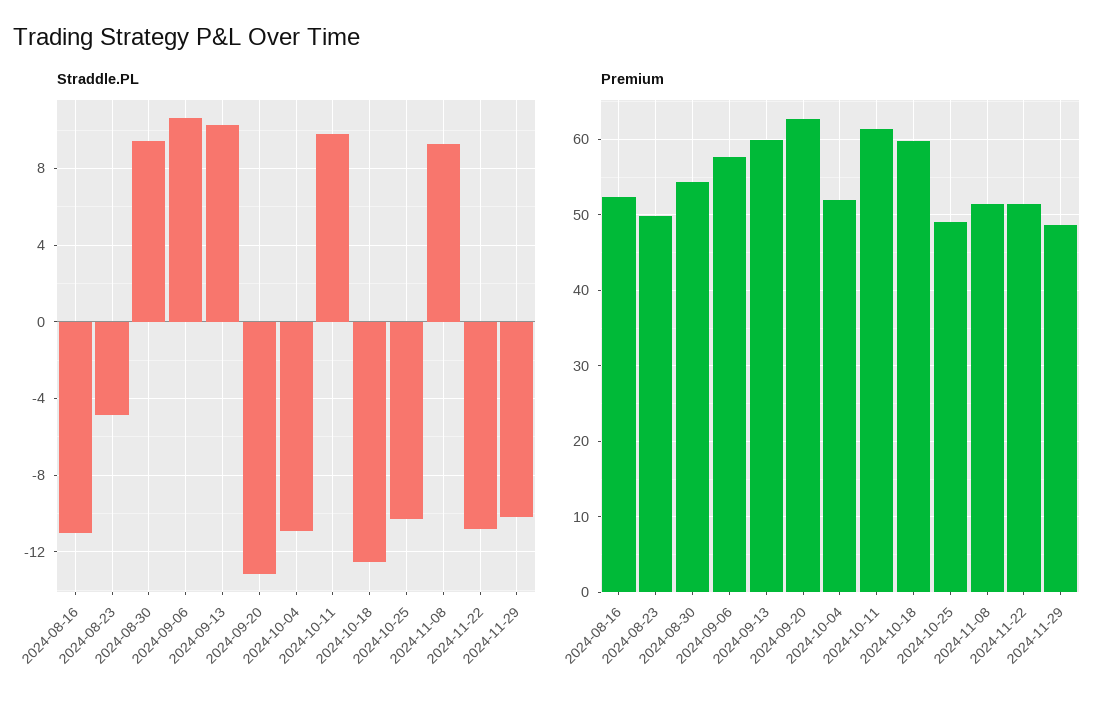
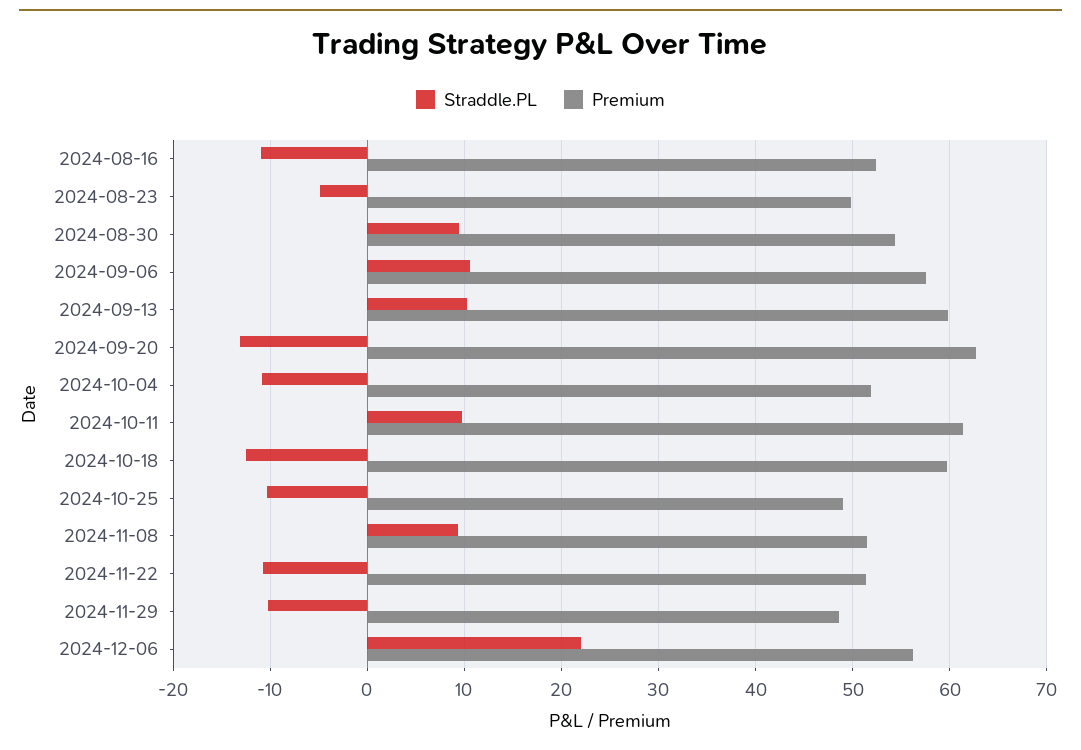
Straddle.PL, 2024-12-06: none -> 22
Premium, 2024-12-06: none -> 56

